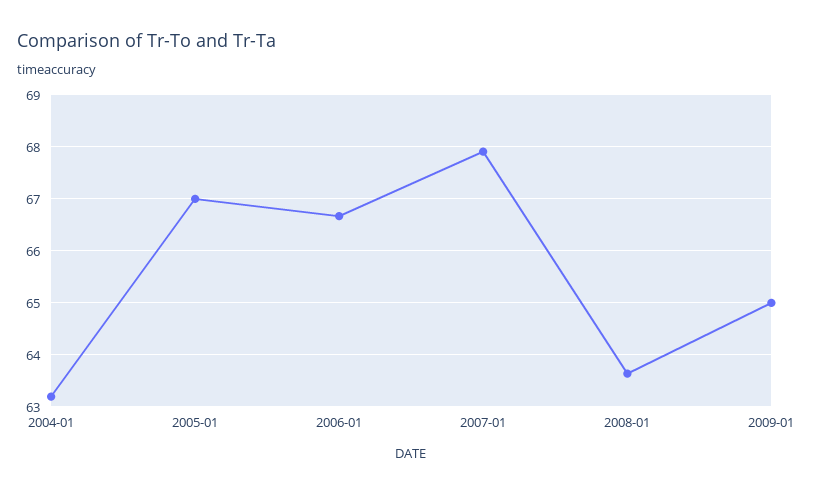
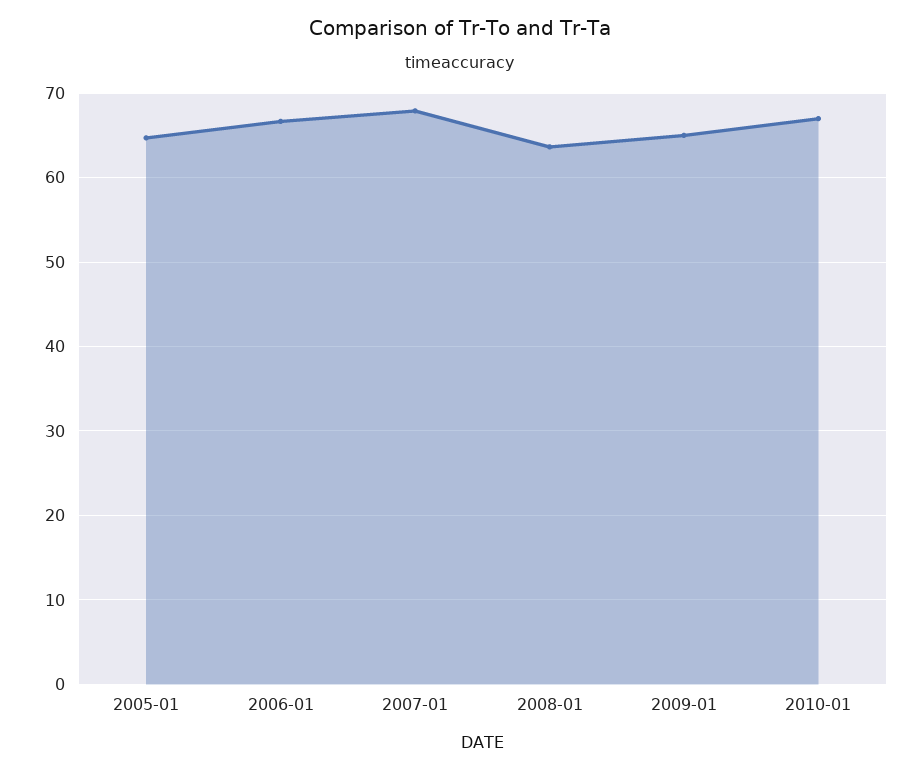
2004-01: 63.2 -> none
2005-01: 67 -> 65
2010-01: none -> 67

